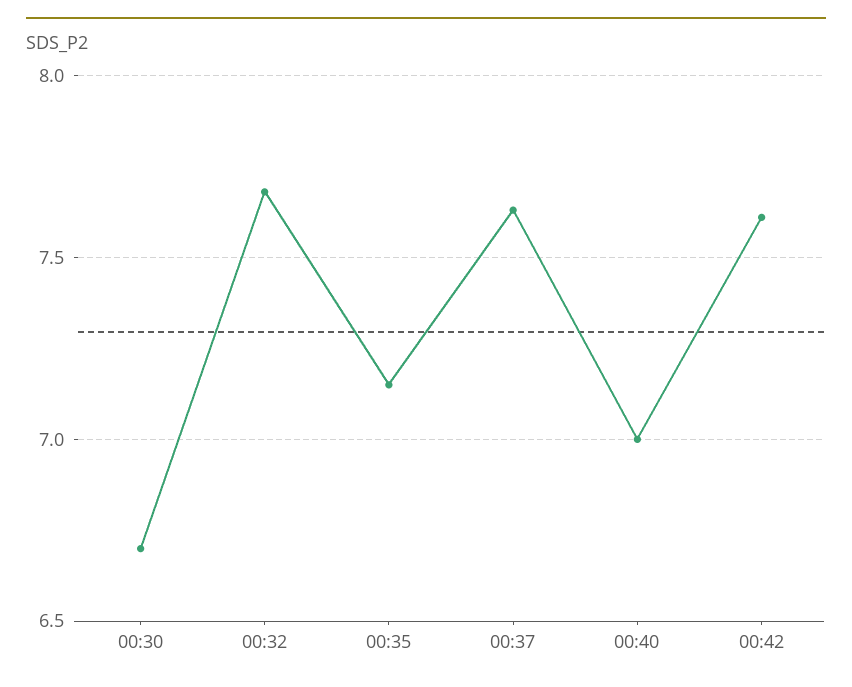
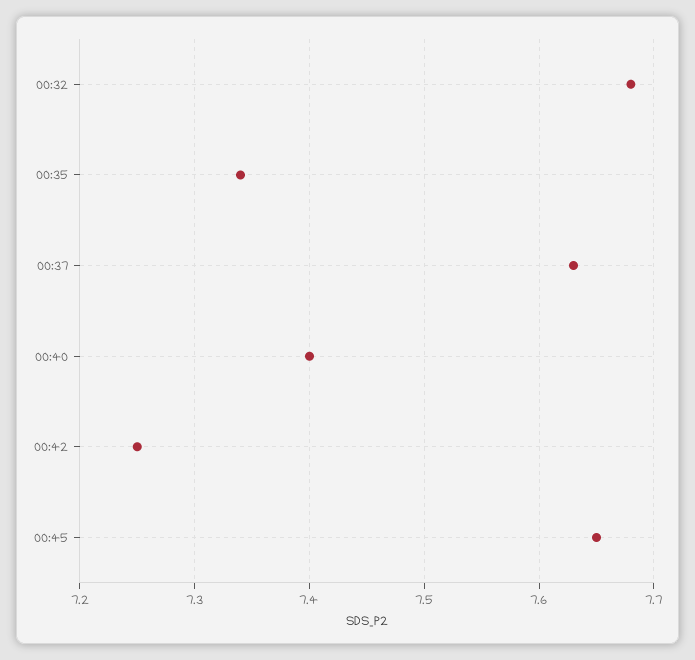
00:30: 6.7 -> none
00:35: 7.15 -> 7.34
00:40: 7 -> 7.4
00:42: 7.6 -> 7.25
00:45: none -> 7.65

